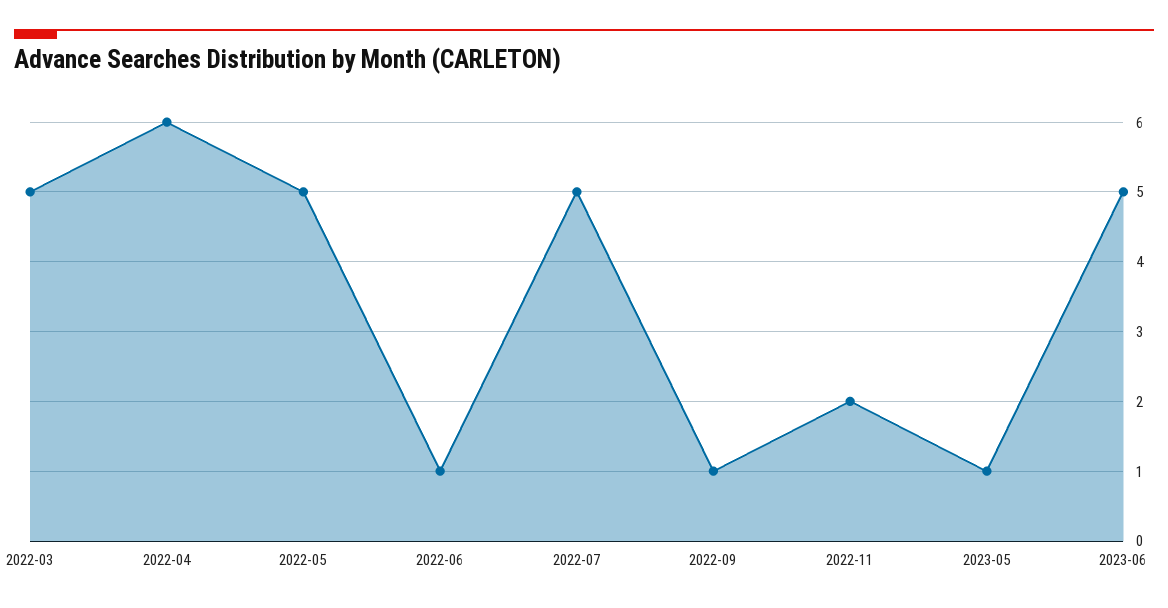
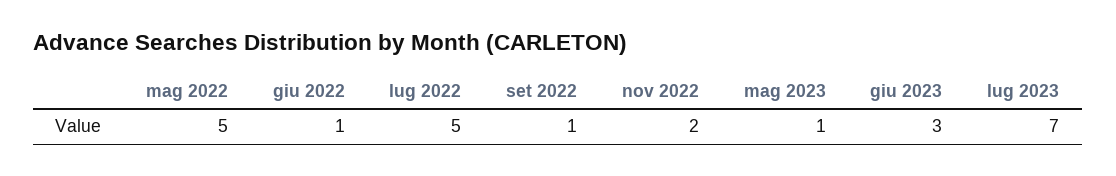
2022-03: 5 -> none
2022-04: 6 -> none
2023-06: 5 -> 3
lug 2023: none -> 7

